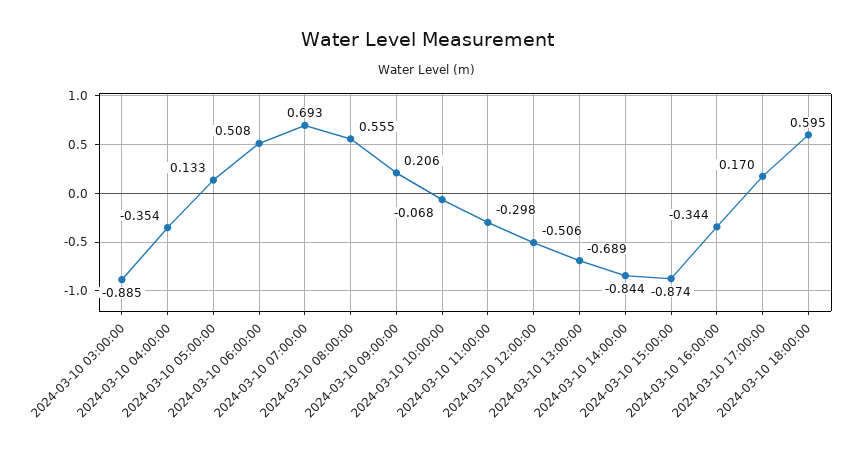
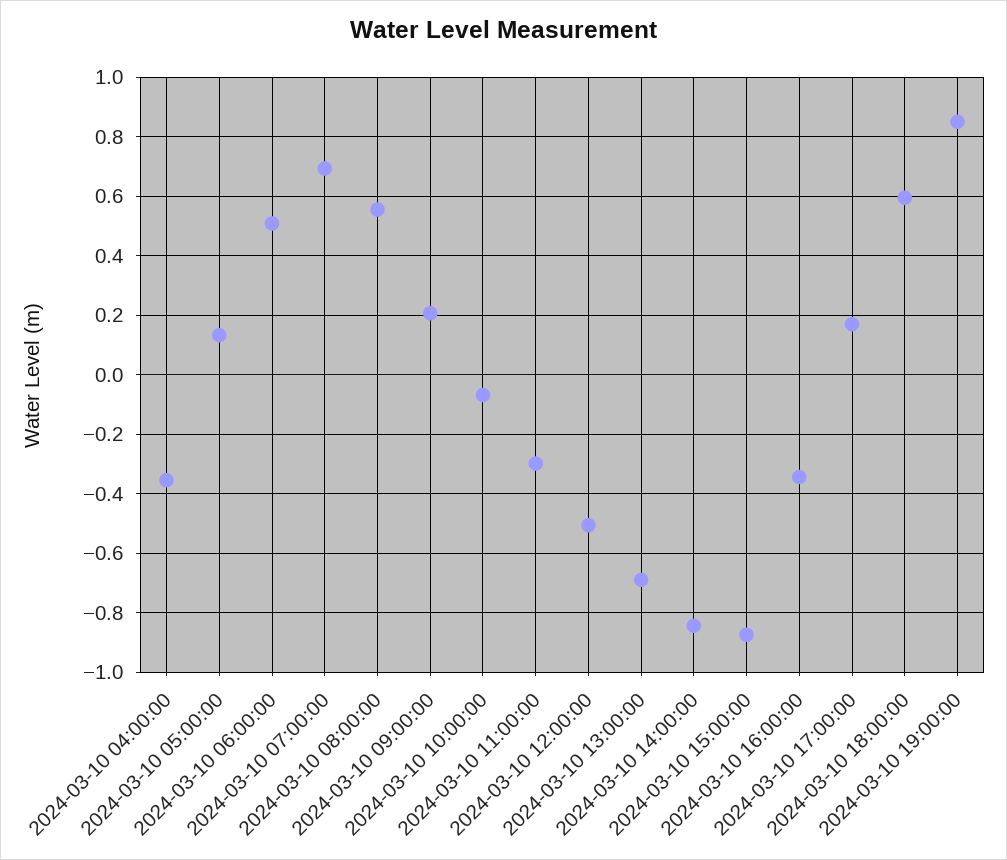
2024-03-10 03:00:00: -0.885 -> none
2024-03-10 19:00:00: none -> 0.85

